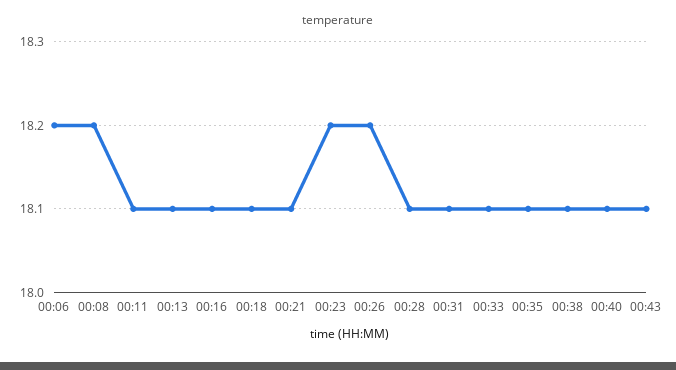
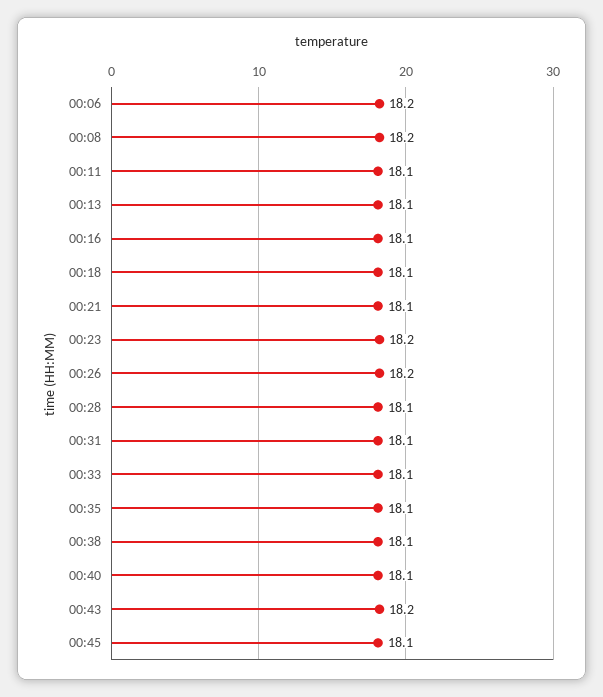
00:43: 18.1 -> 18.2
00:45: none -> 18.1

